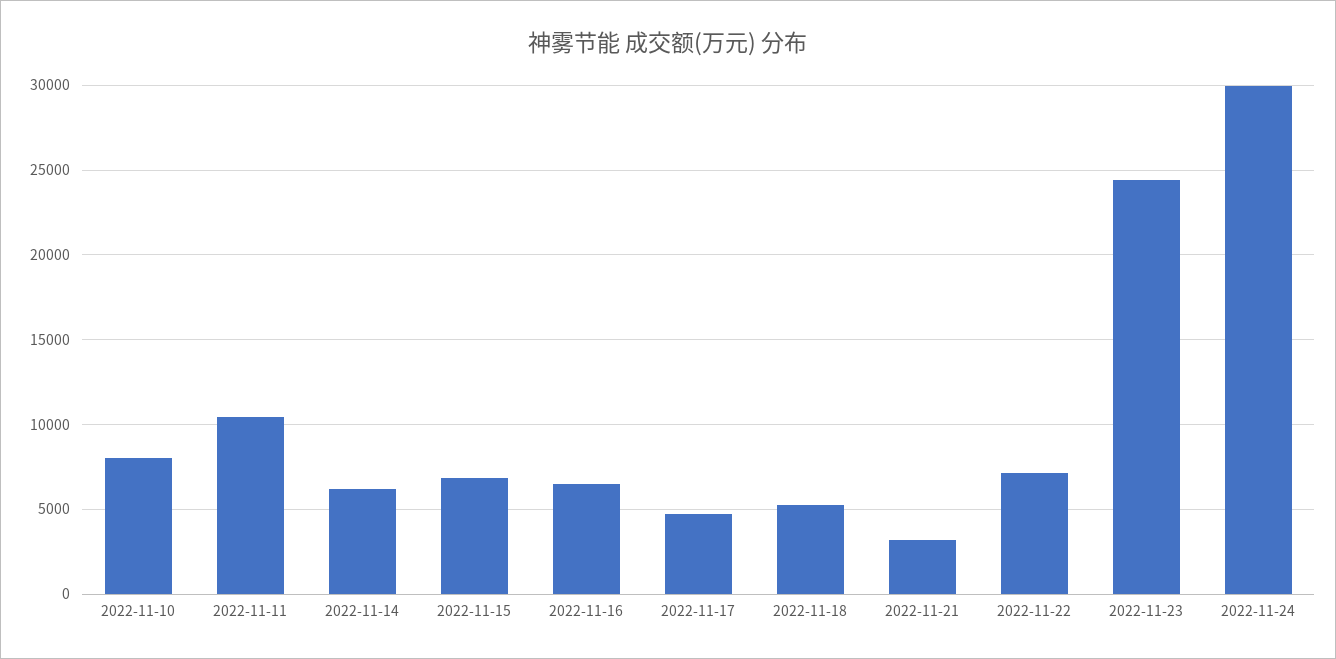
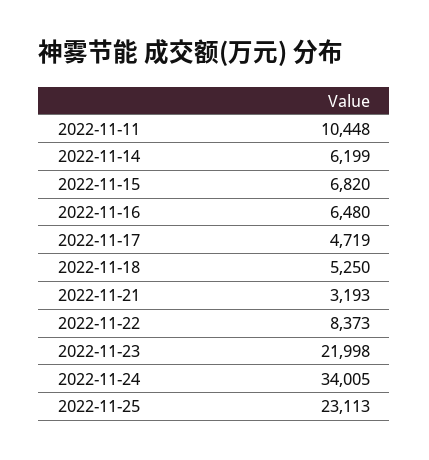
2022-11-10: 8000 -> none
2022-11-22: 7000 -> 8373
2022-11-23: 24500 -> 21998
2022-11-24: 30000 -> 34005
2022-11-25: none -> 23113

